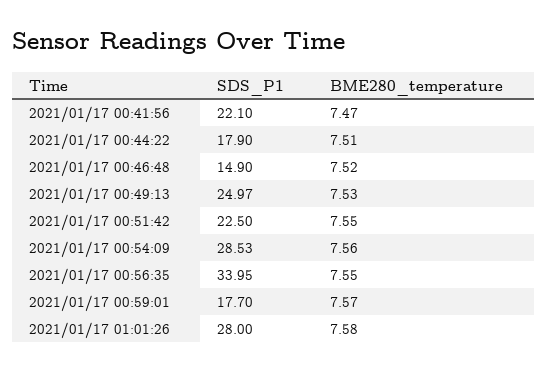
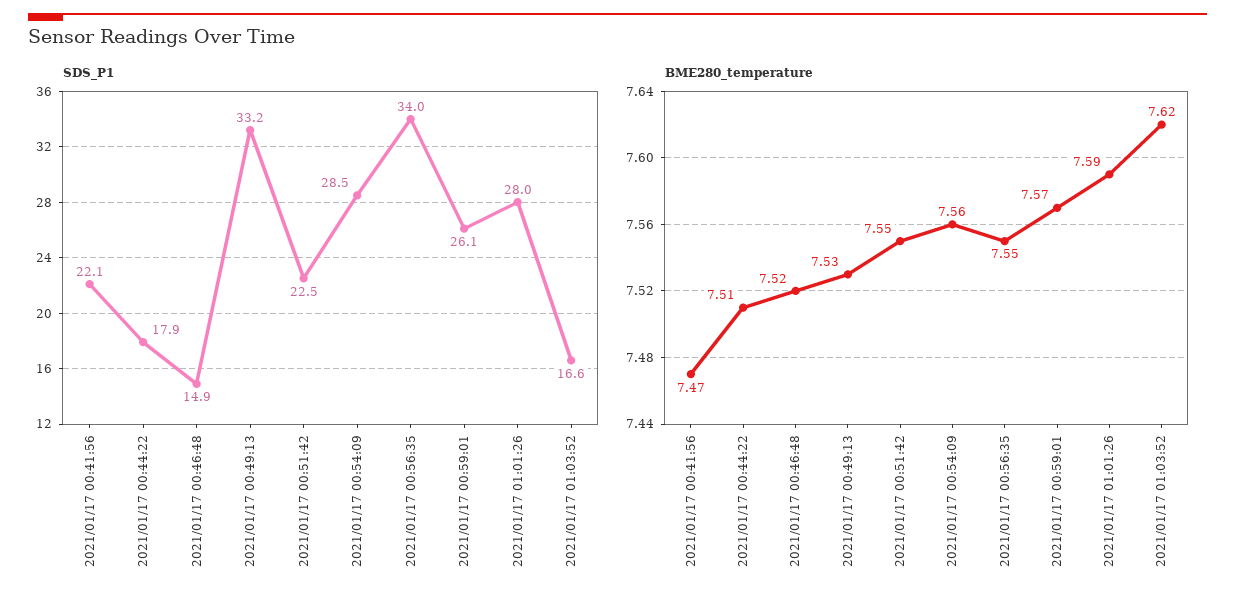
SDS_P1, 2021/01/17 00:49:13: 24.97 -> 33.2
SDS_P1, 2021/01/17 00:59:01: 17.7 -> 26.1
BME280_temperature, 2021/01/17 01:01:26: 7.58 -> 7.59
SDS_P1, 2021/01/17 01:03:52: none -> 16.6
BME280_temperature, 2021/01/17 01:03:52: none -> 7.62

